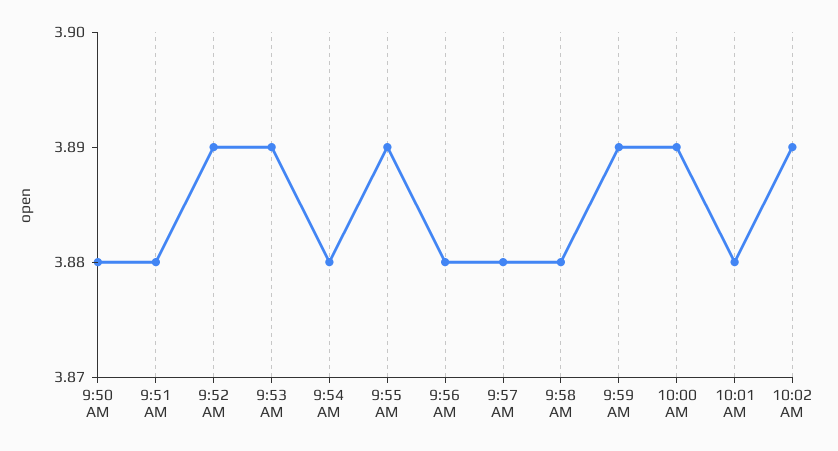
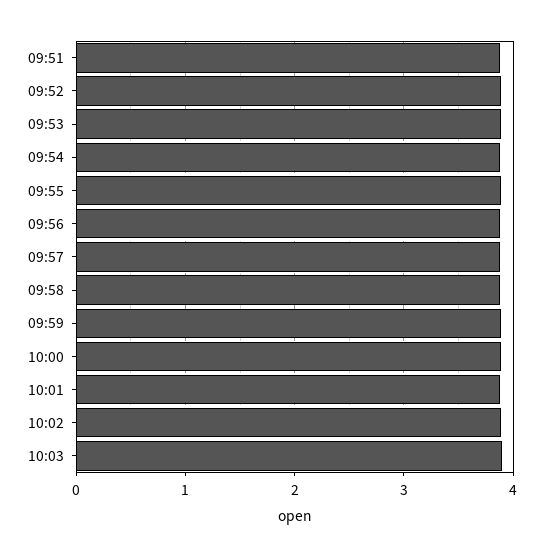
9:50 AM: 3.88 -> none
10:03: none -> 3.9

